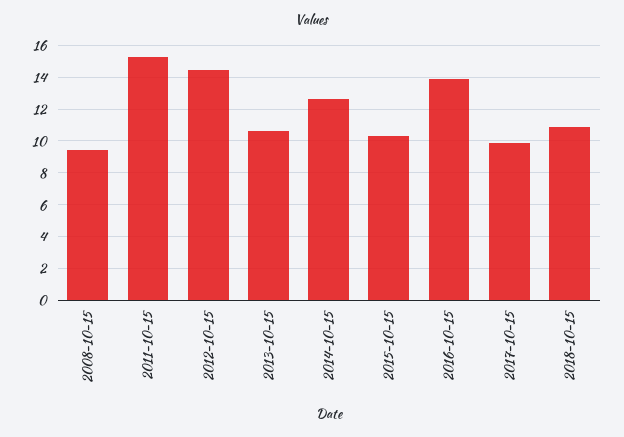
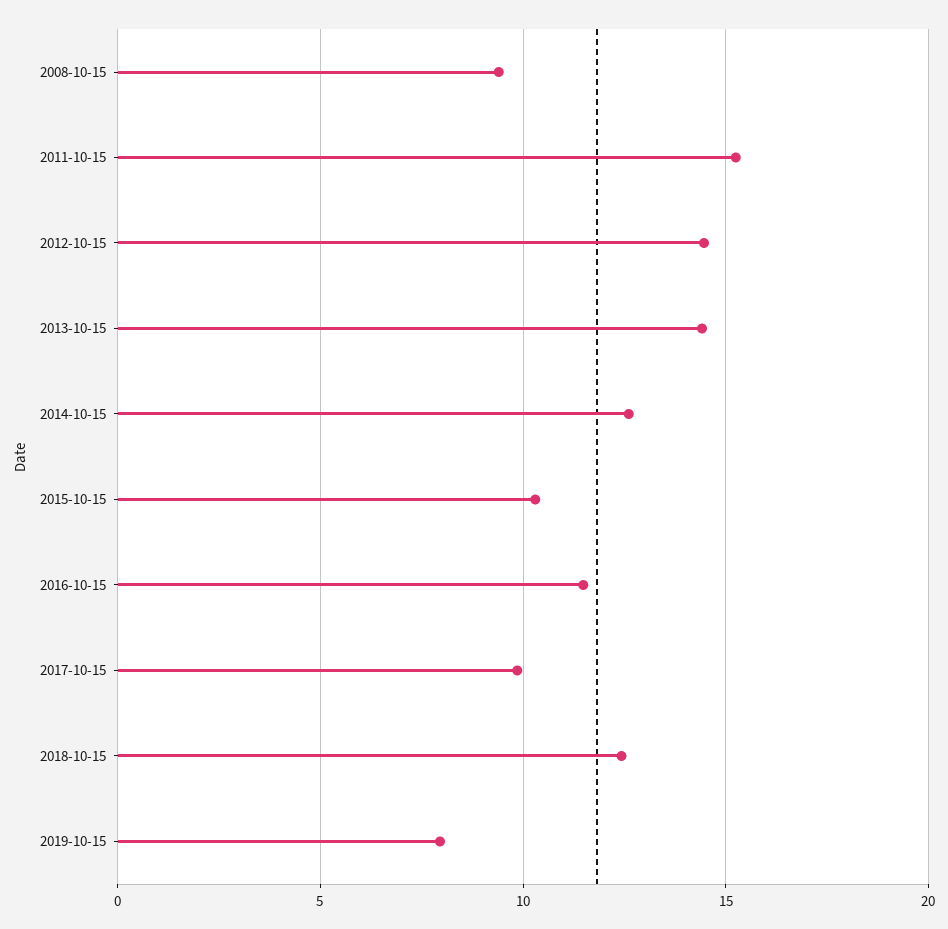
2013-10-15: 10.5 -> 14.5
2016-10-15: 14 -> 11.5
2018-10-15: 11 -> 12.5
2019-10-15: none -> 8

